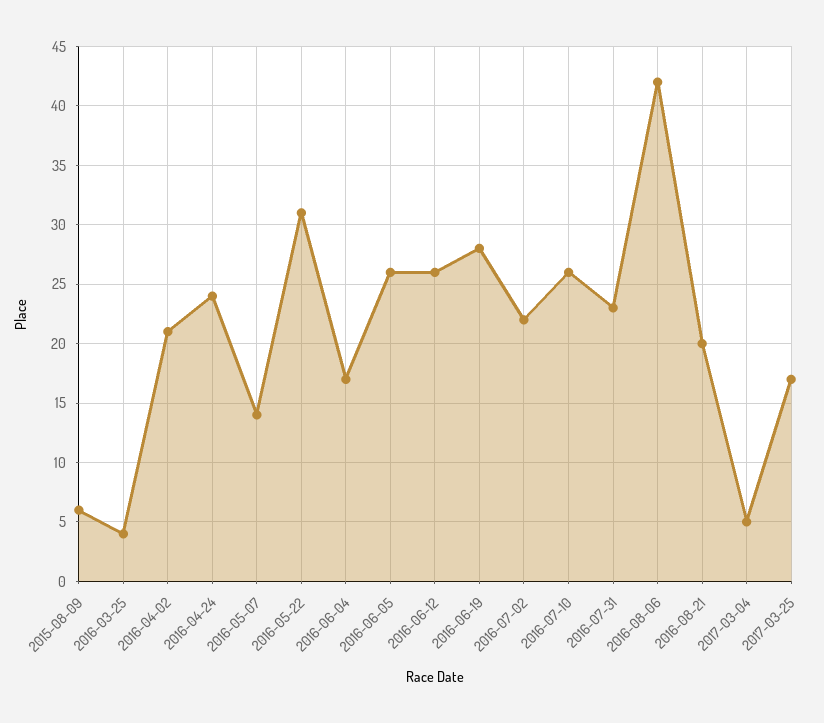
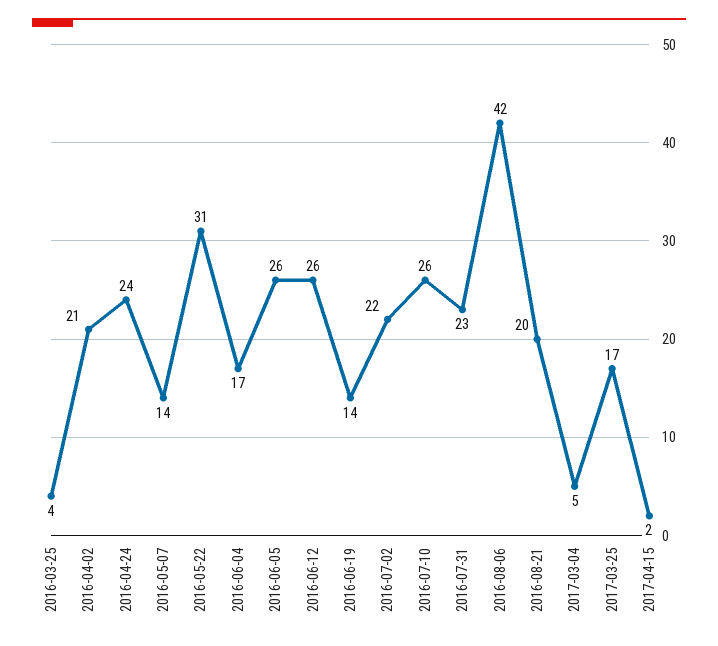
2015-08-09: 6 -> none
2016-06-19: 28 -> 14
2017-04-15: none -> 2

